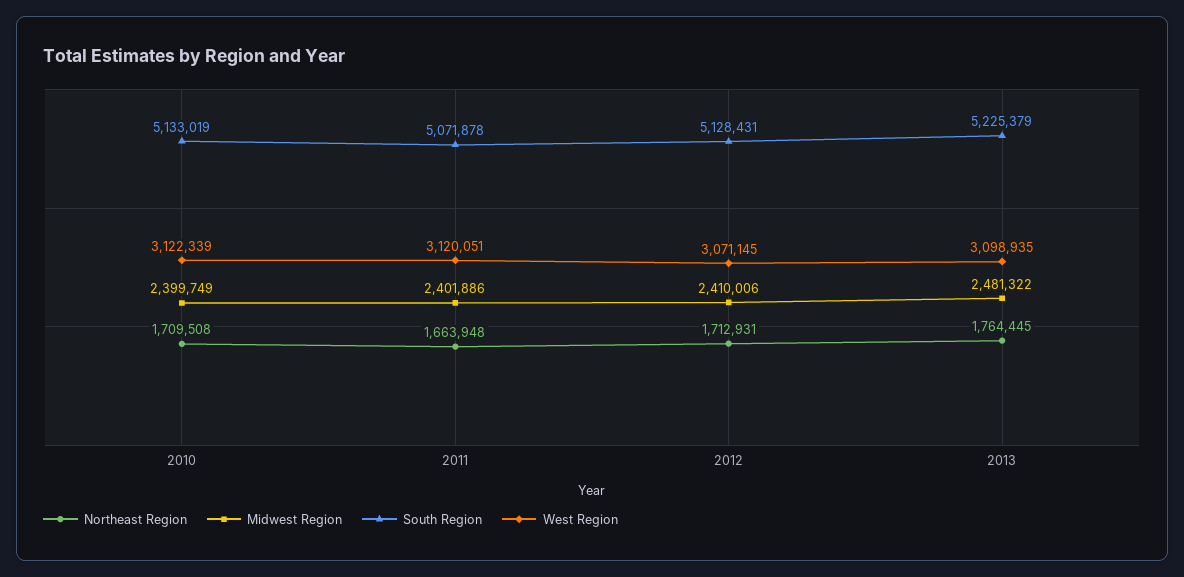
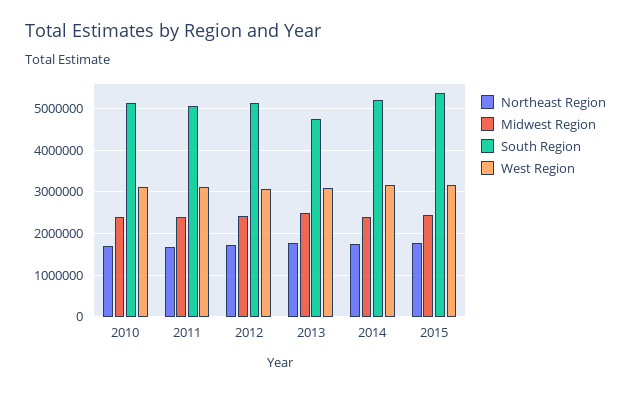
South Region, 2013: 5225379 -> 4800000
Northeast Region, 2014: none -> 1800000
Midwest Region, 2014: none -> 2400000
South Region, 2014: none -> 5200000
West Region, 2014: none -> 3200000
Northeast Region, 2015: none -> 1800000
Midwest Region, 2015: none -> 2400000
South Region, 2015: none -> 5400000
West Region, 2015: none -> 3200000

